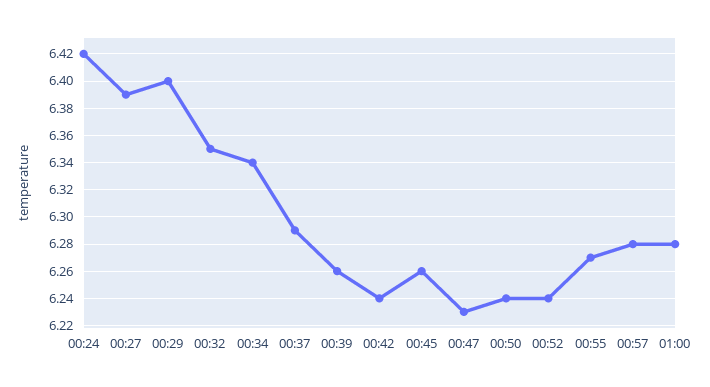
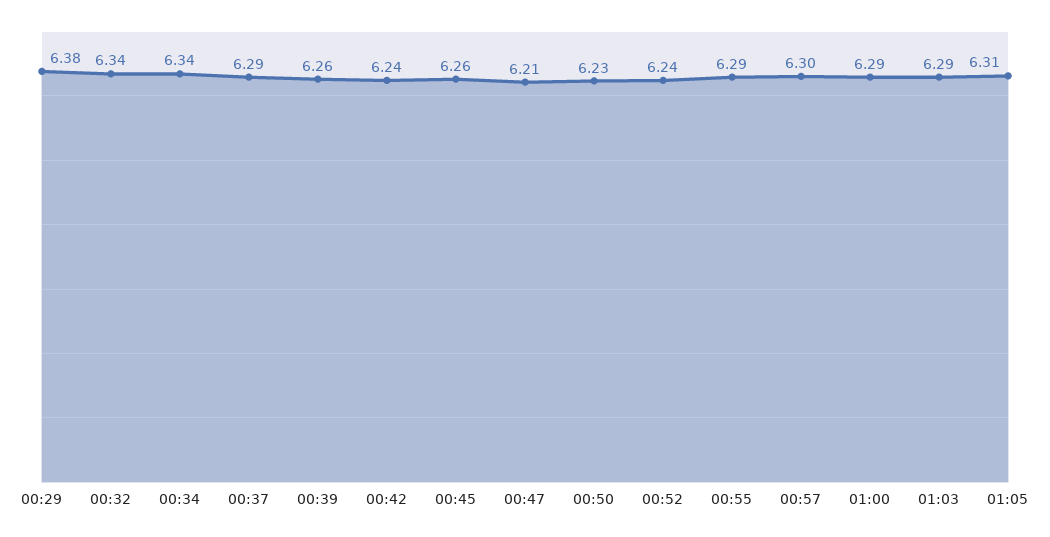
00:24: 6.42 -> none
00:27: 6.39 -> none
00:29: 6.4 -> 6.38
00:32: 6.35 -> 6.34
00:47: 6.23 -> 6.21
00:50: 6.24 -> 6.23
00:55: 6.27 -> 6.29
00:57: 6.28 -> 6.3
01:00: 6.28 -> 6.29
01:03: none -> 6.29
01:05: none -> 6.31

